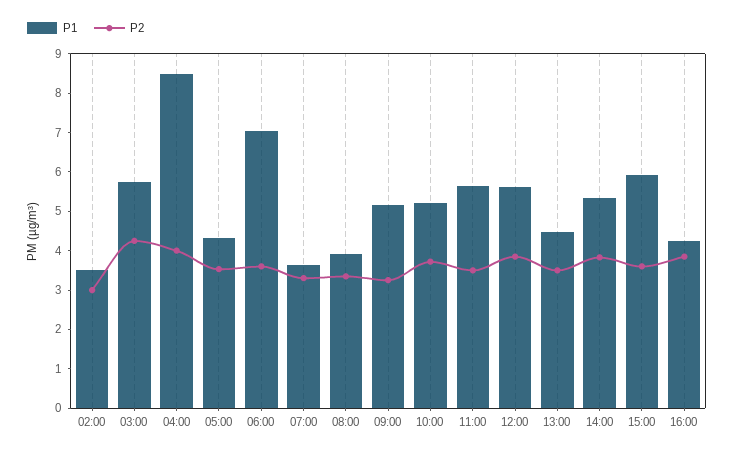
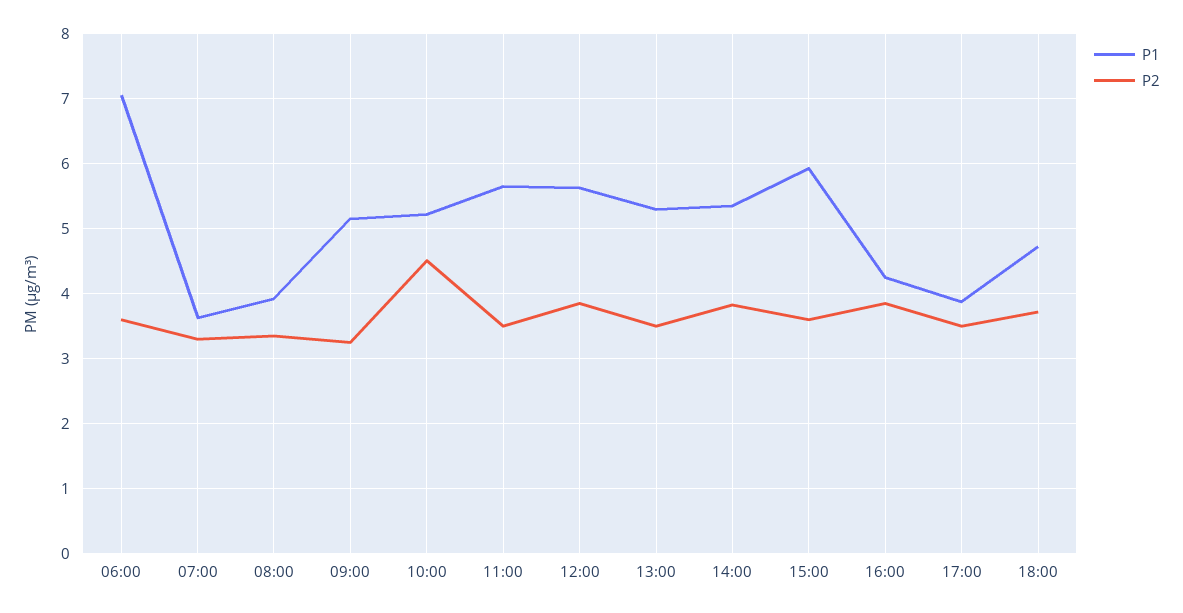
P1, 02:00: 3.5 -> none
P2, 02:00: 3 -> none
P1, 03:00: 5.75 -> none
P2, 03:00: 4.25 -> none
P1, 04:00: 8.5 -> none
P2, 04:00: 4 -> none
P1, 05:00: 4.25 -> none
P2, 05:00: 3.5 -> none
P2, 10:00: 3.75 -> 4.5
P1, 13:00: 4.5 -> 5.3
P1, 17:00: none -> 3.9
P2, 17:00: none -> 3.5
P1, 18:00: none -> 4.7
P2, 18:00: none -> 3.7

